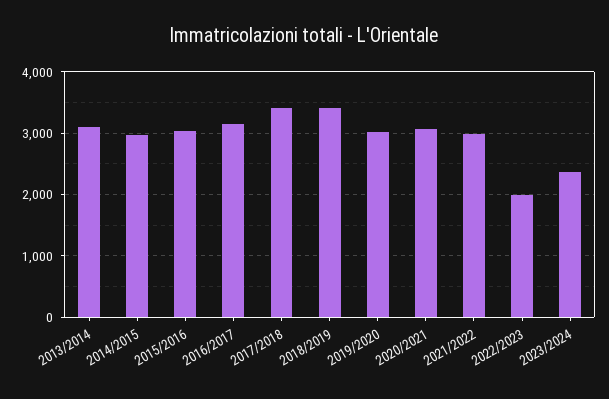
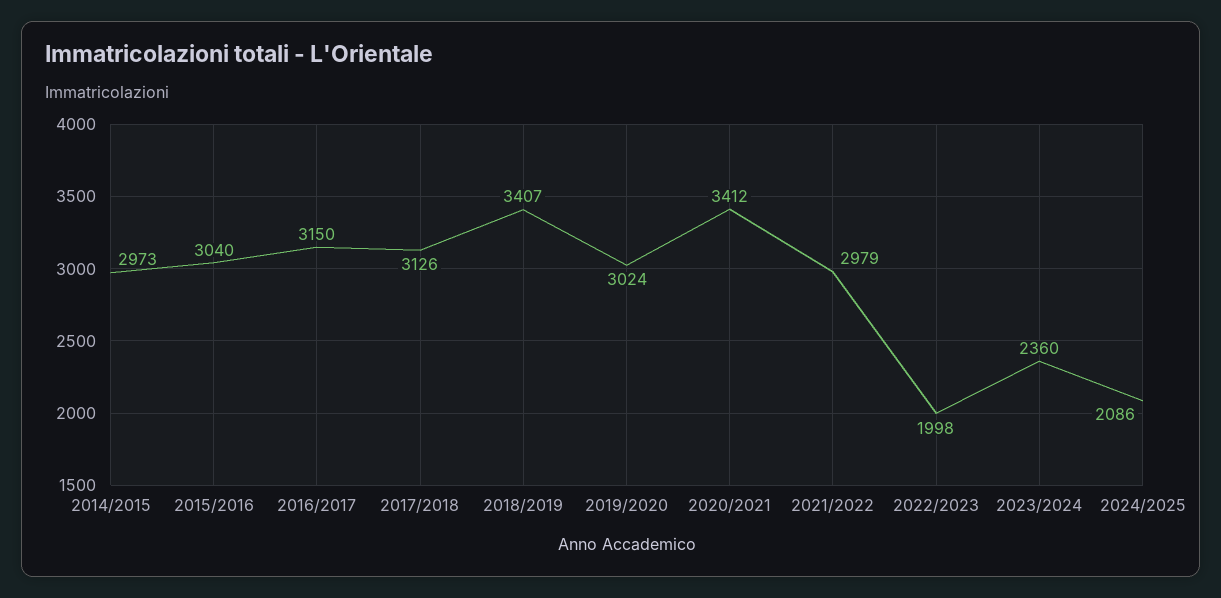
2013/2014: 3100 -> none
2017/2018: 3400 -> 3126
2020/2021: 3100 -> 3412
2024/2025: none -> 2086

